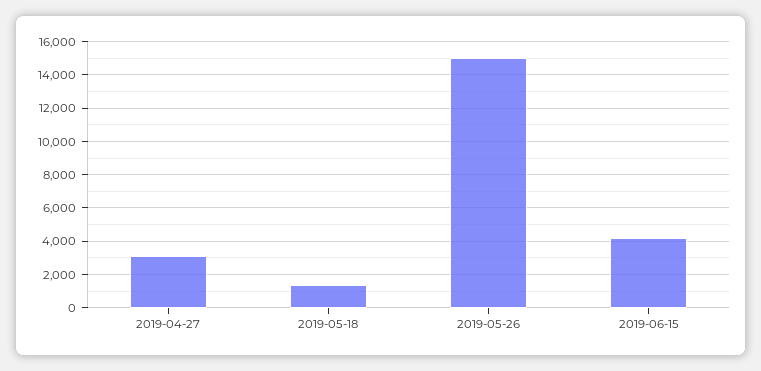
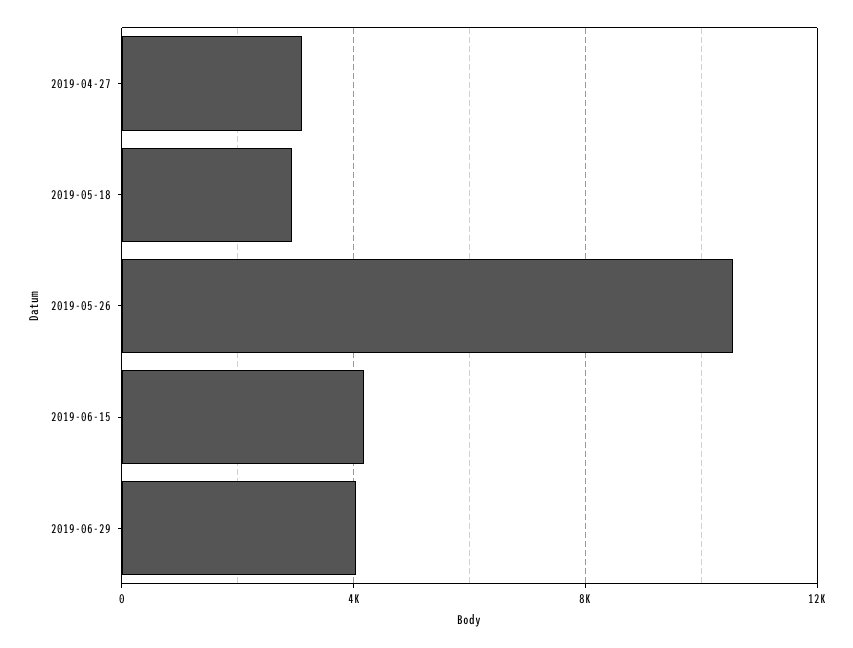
2019-05-18: 1500 -> 3000
2019-05-26: 15000 -> 10500
2019-06-29: none -> 4000

